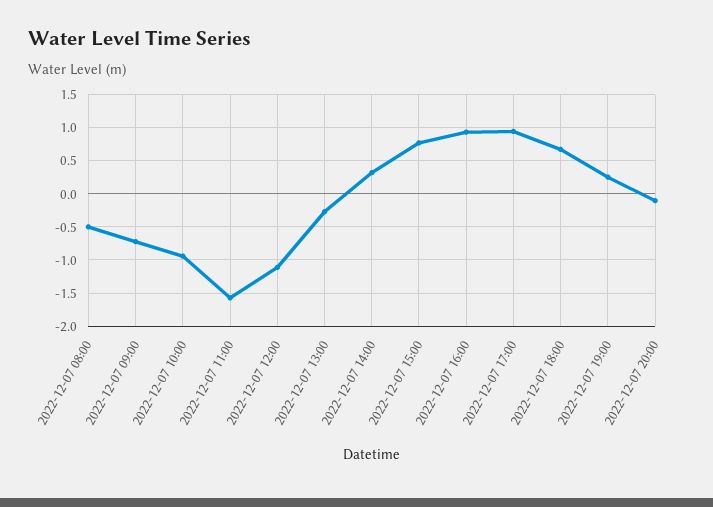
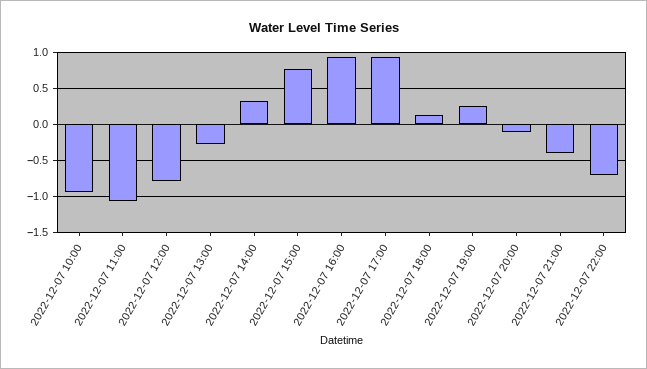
2022-12-07 08:00: -0.5 -> none
2022-12-07 09:00: -0.7 -> none
2022-12-07 11:00: -1.6 -> -1.1
2022-12-07 12:00: -1.1 -> -0.8
2022-12-07 18:00: 0.7 -> 0.1
2022-12-07 21:00: none -> -0.4
2022-12-07 22:00: none -> -0.7

